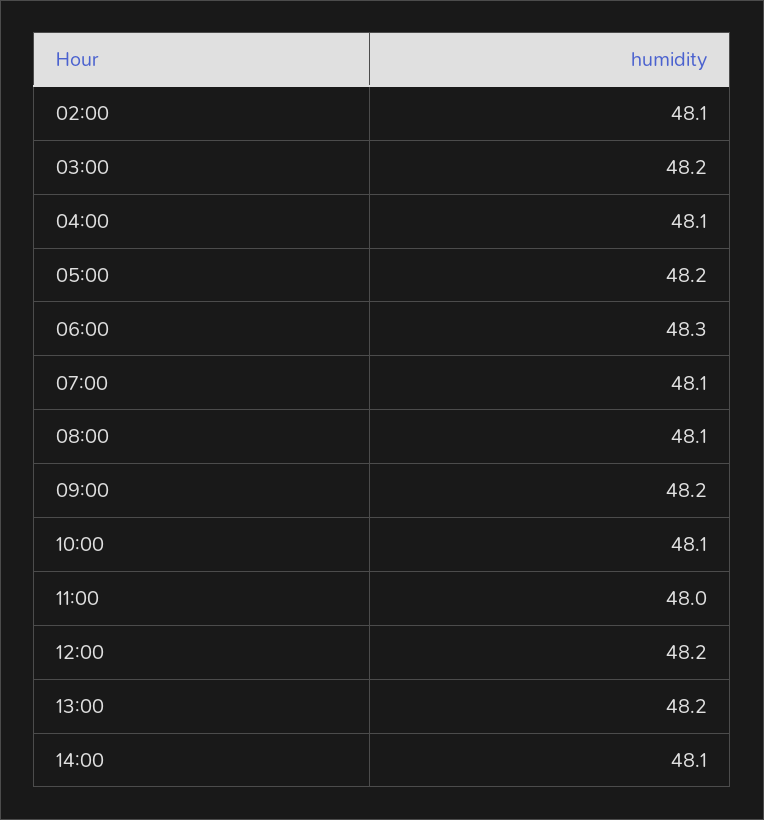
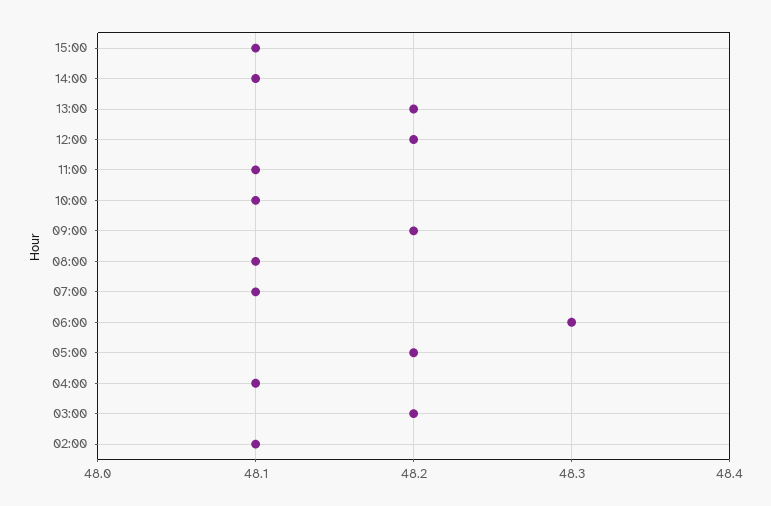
11:00: 48 -> 48.1
15:00: none -> 48.1

